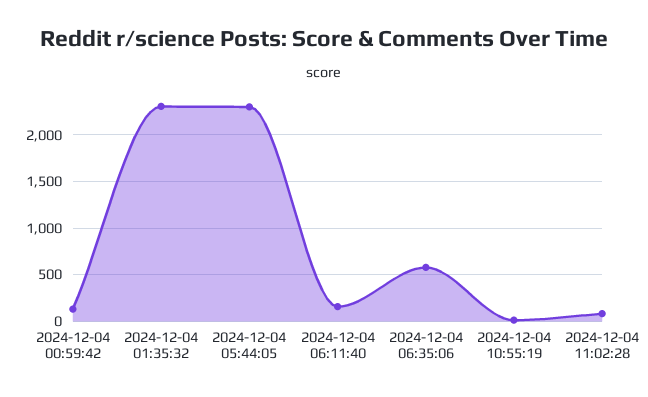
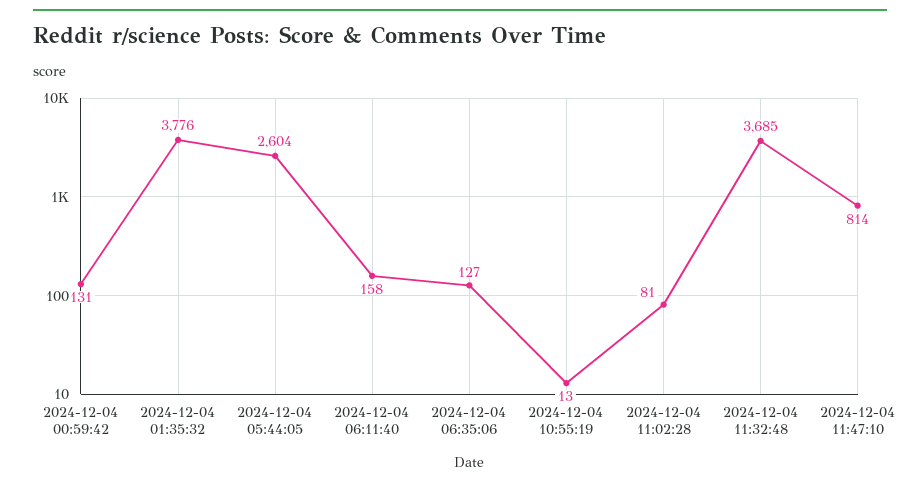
2024-12-04 01:35:32: 2300 -> 3776
2024-12-04 05:44:05: 2300 -> 2604
2024-12-04 06:35:06: 600 -> 127
2024-12-04 11:32:48: none -> 3685
2024-12-04 11:47:10: none -> 814

